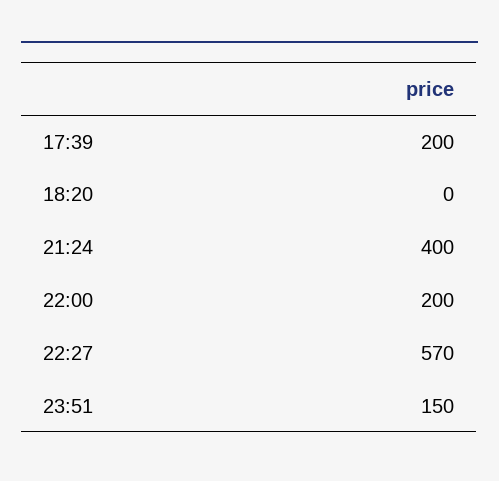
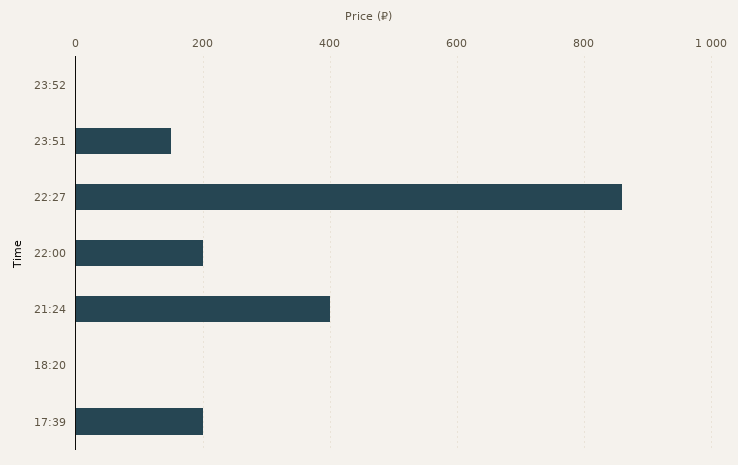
22:27: 570 -> 860
23:52: none -> 0

